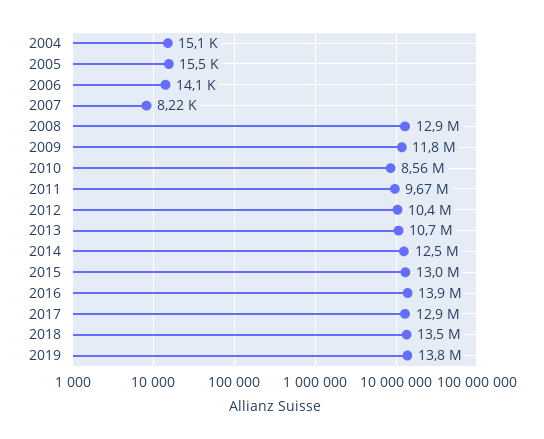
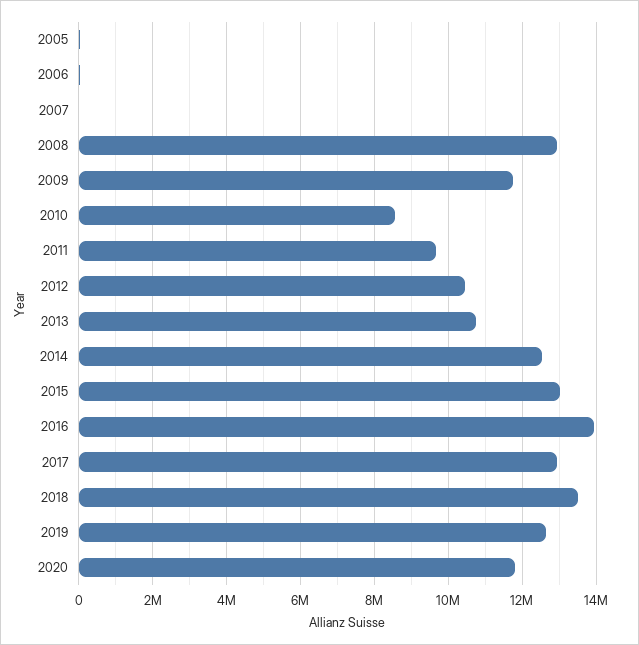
2004: 15100 -> none
2019: 13800000 -> 12600000
2020: none -> 11800000

